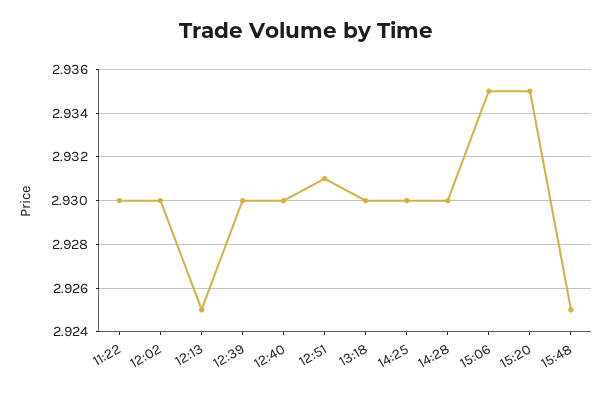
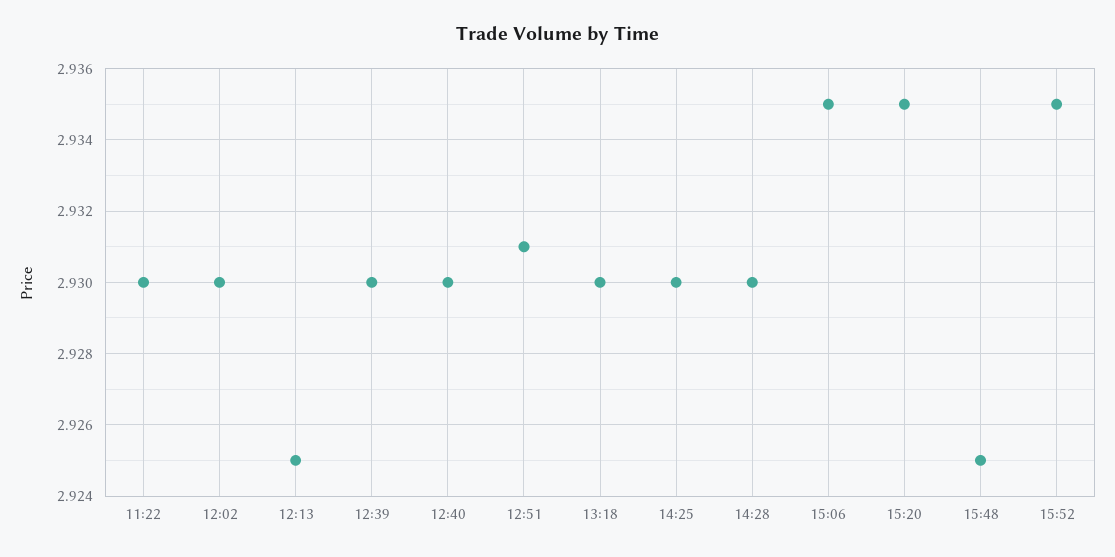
15:52: none -> 2.935

